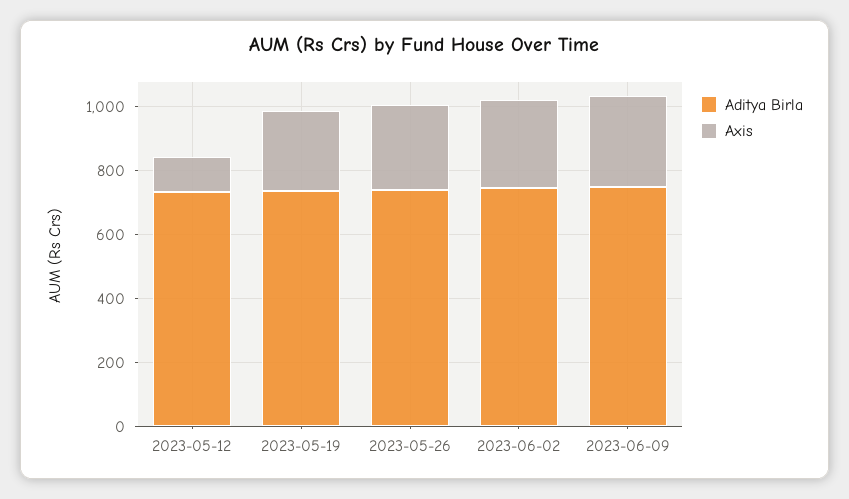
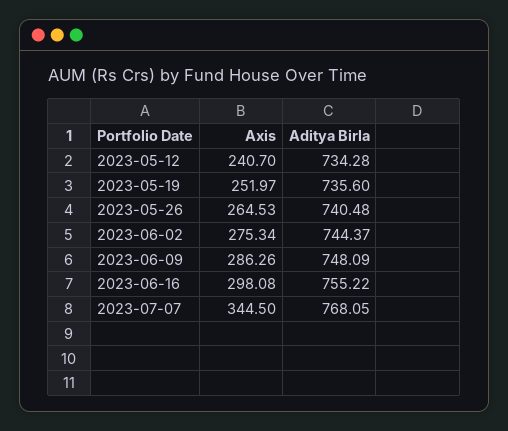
Axis, 2023-05-12: 100 -> 240.7
Axis, 2023-06-16: none -> 298.08
Aditya Birla, 2023-06-16: none -> 755.22
Axis, 2023-07-07: none -> 344.5
Aditya Birla, 2023-07-07: none -> 768.05

